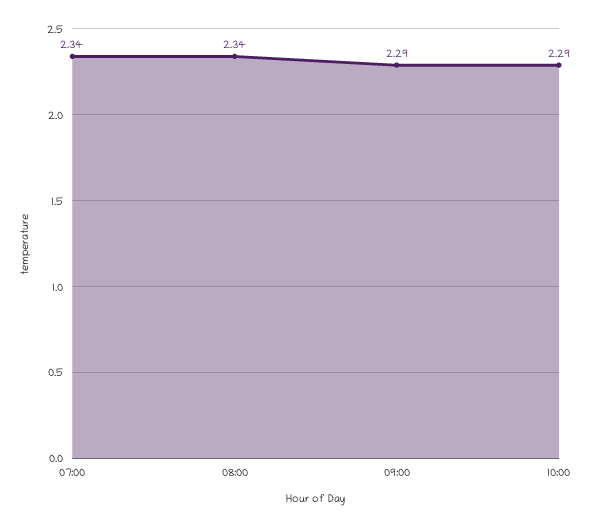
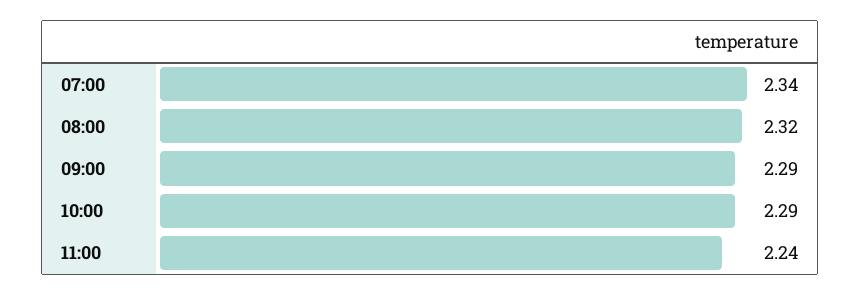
08:00: 2.34 -> 2.32
11:00: none -> 2.24

